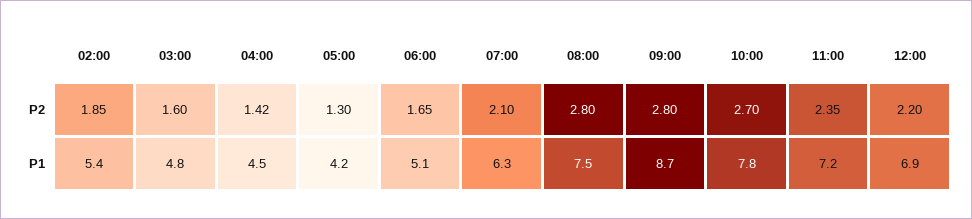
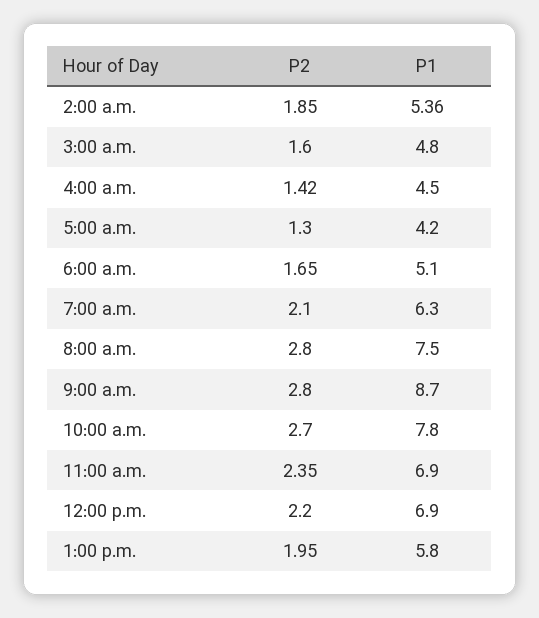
11:00, P1: 7.2 -> 6.9
1:00 p.m., P2: none -> 1.95
1:00 p.m., P1: none -> 5.8

